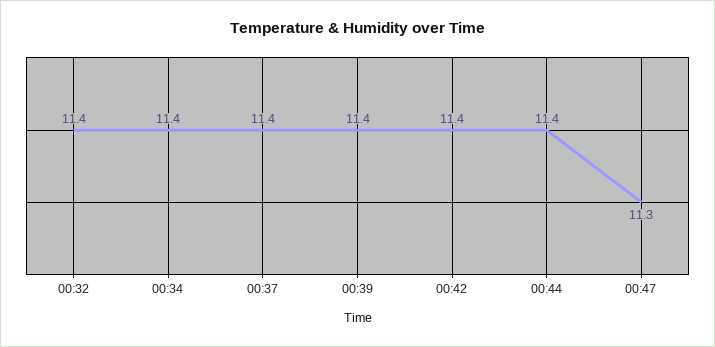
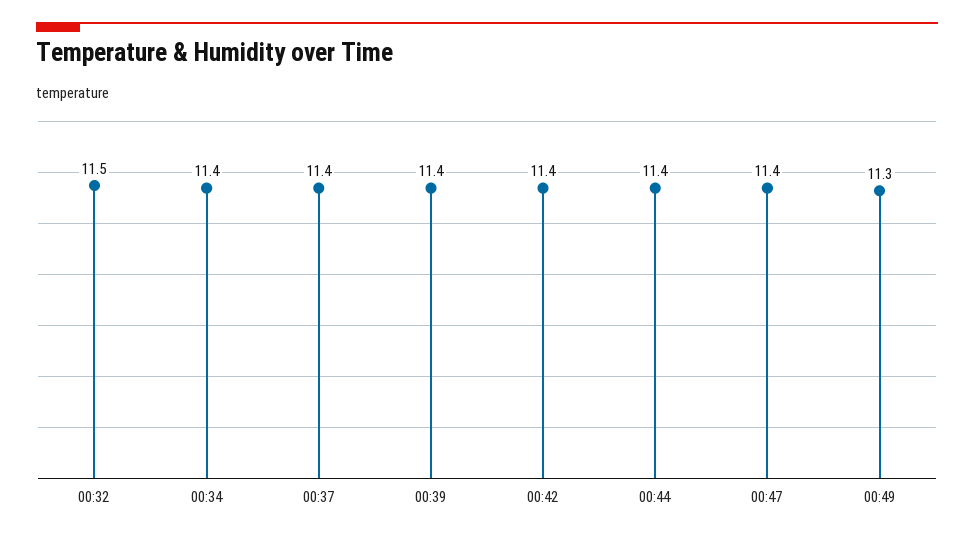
00:32: 11.4 -> 11.5
00:47: 11.3 -> 11.4
00:49: none -> 11.3

